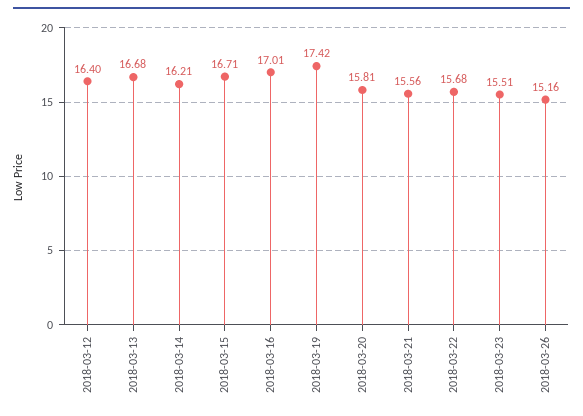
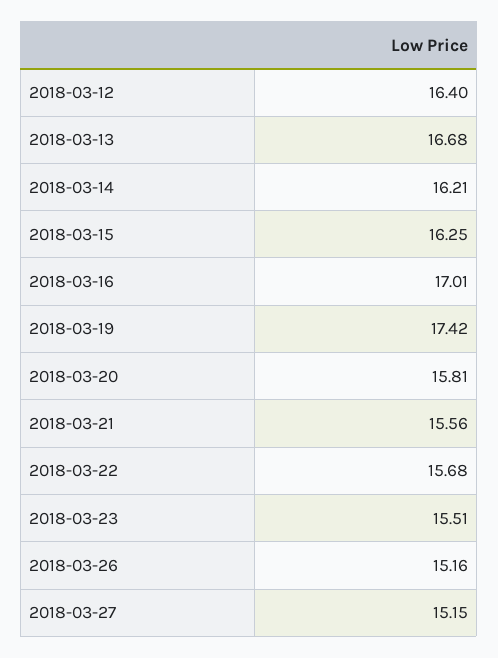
2018-03-15: 16.71 -> 16.25
2018-03-27: none -> 15.15

